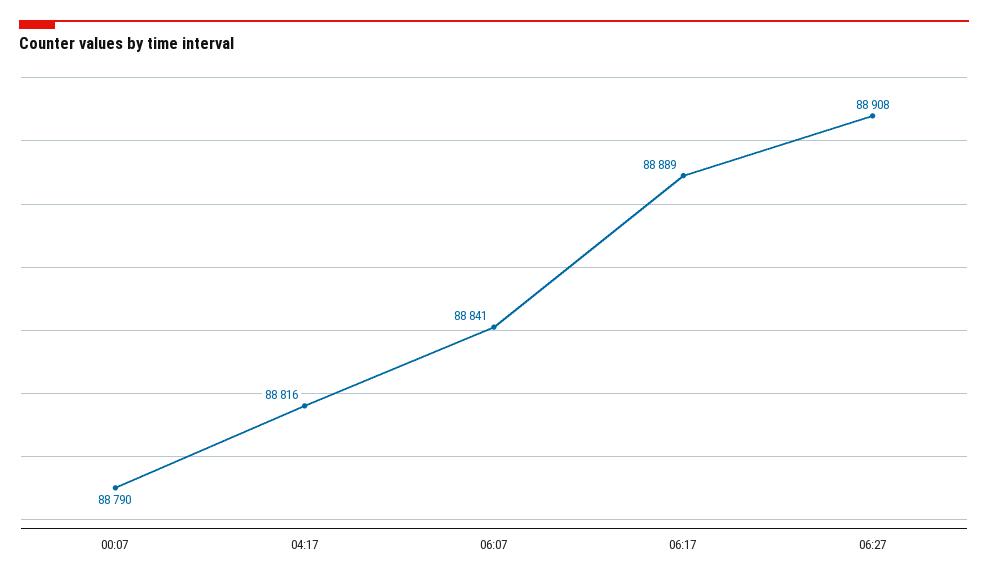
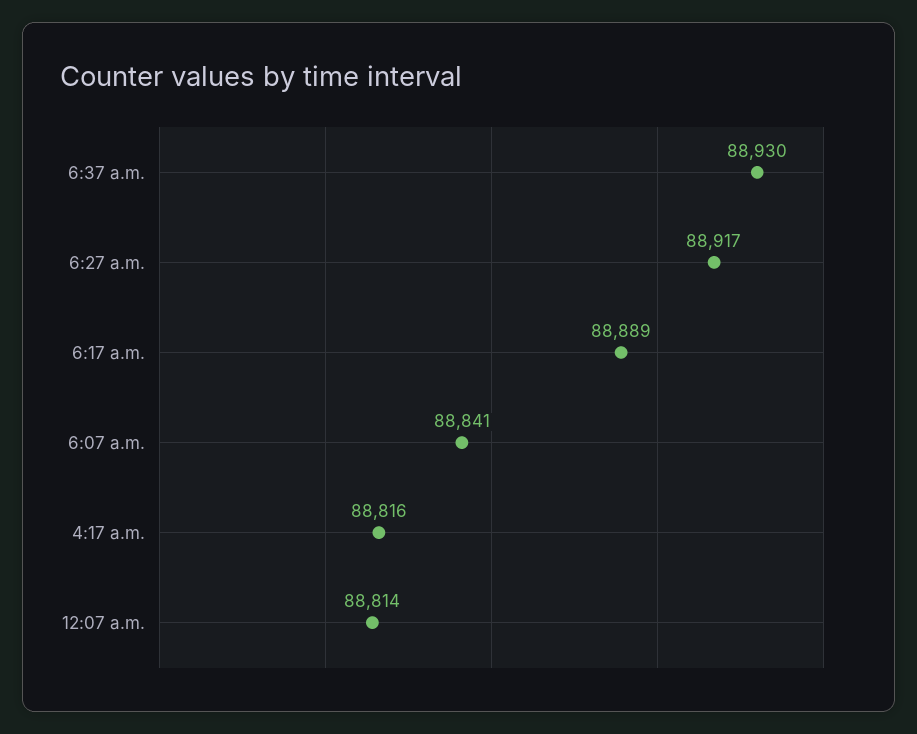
00:07: 88790 -> 88814
06:27: 88908 -> 88917
6:37 a.m.: none -> 88930

